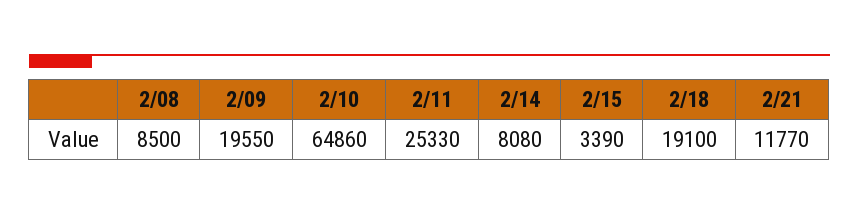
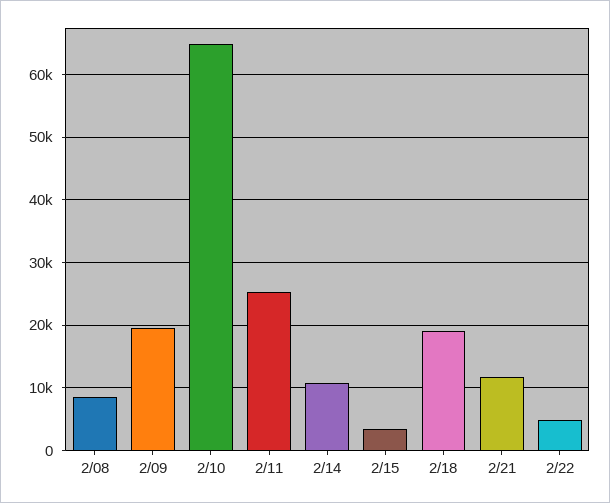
2/14: 8080 -> 11000
2/22: none -> 5000

